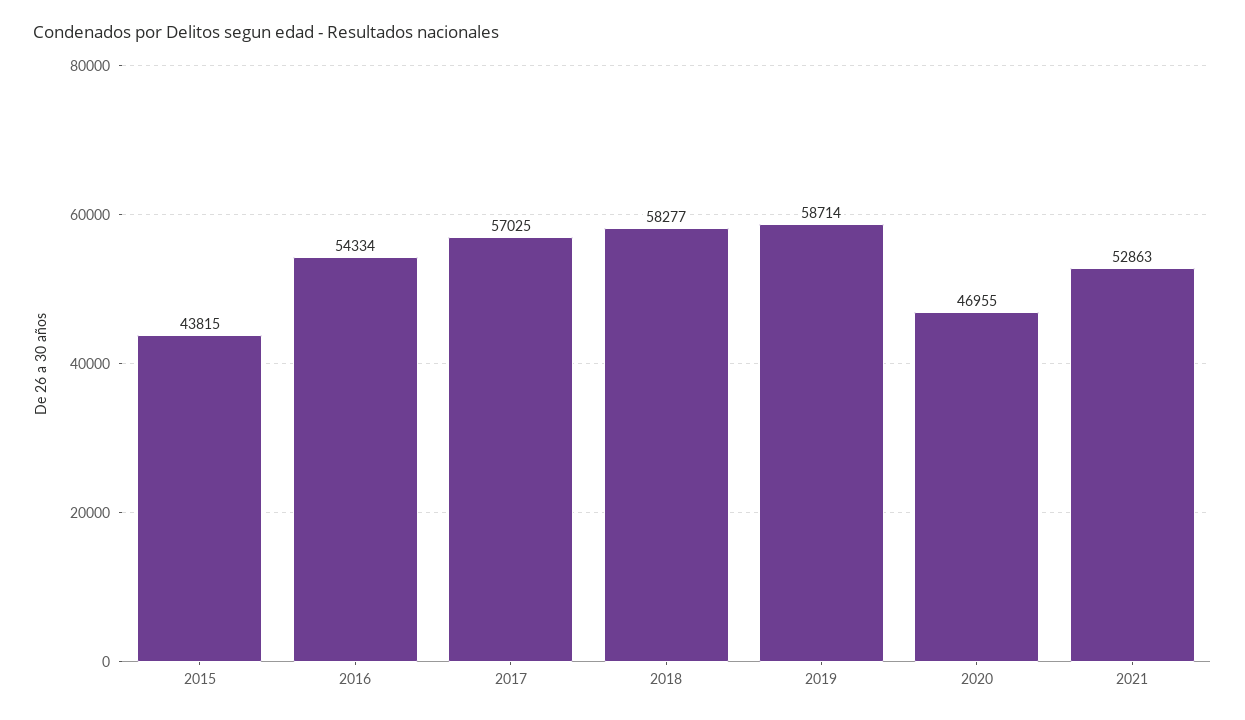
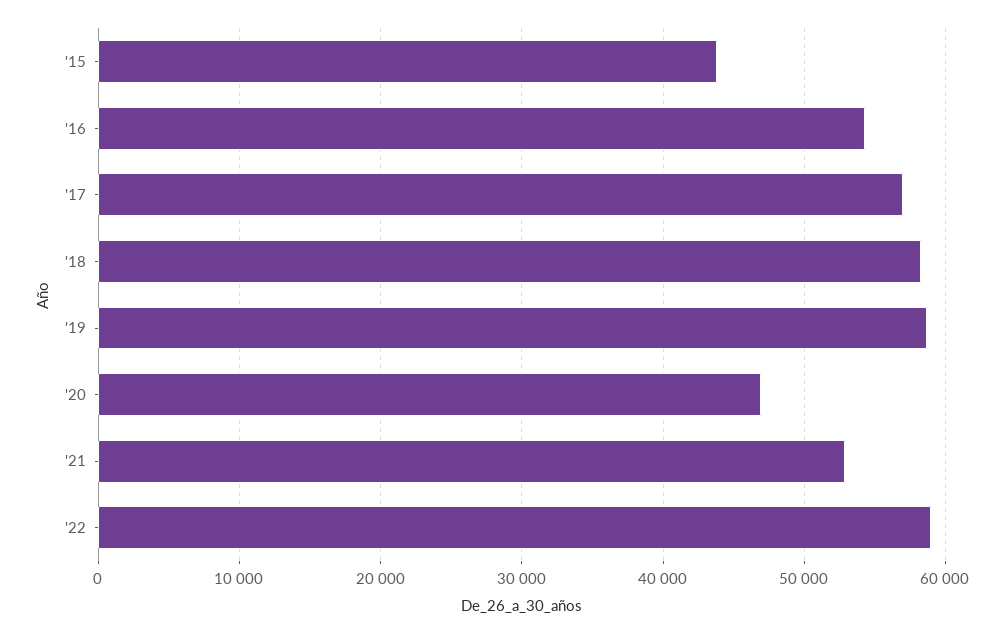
'22: none -> 59000

